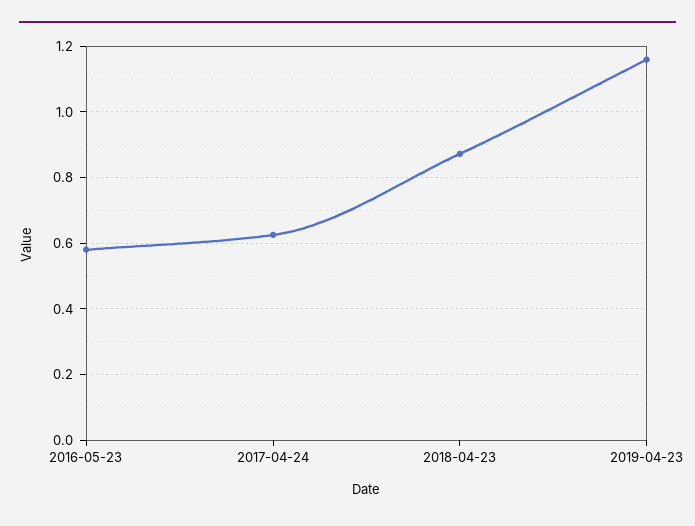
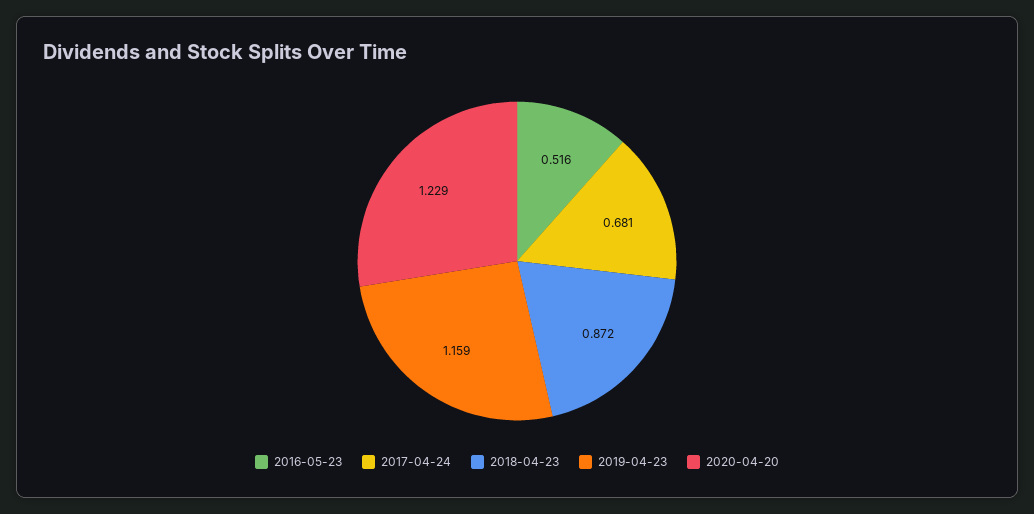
2016-05-23: 0.58 -> 0.516
2017-04-24: 0.62 -> 0.681
2020-04-20: none -> 1.229

